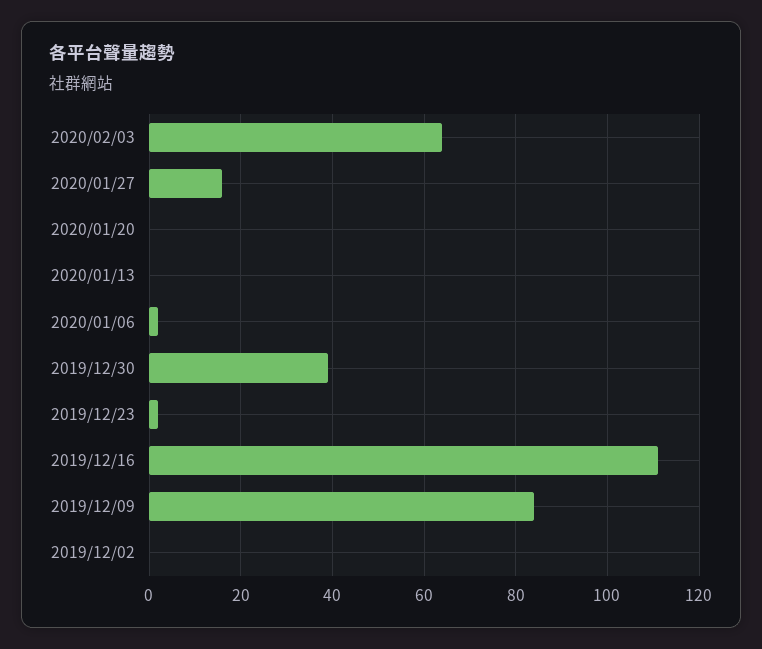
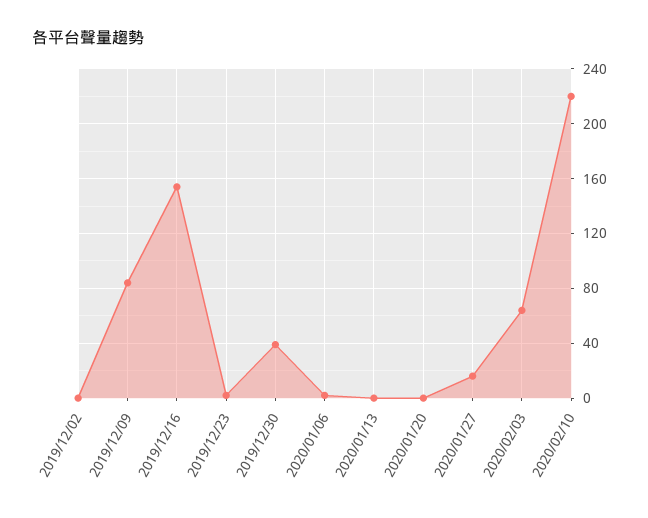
2019/12/16: 110 -> 155
2020/02/10: none -> 220

